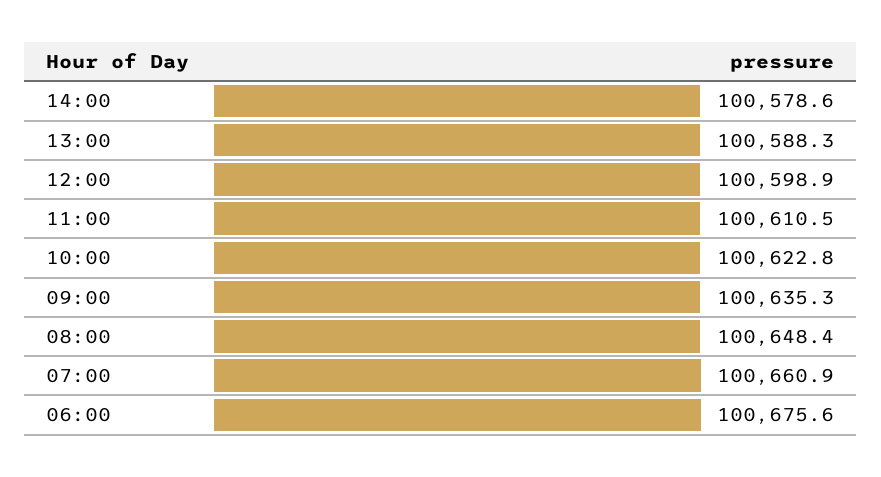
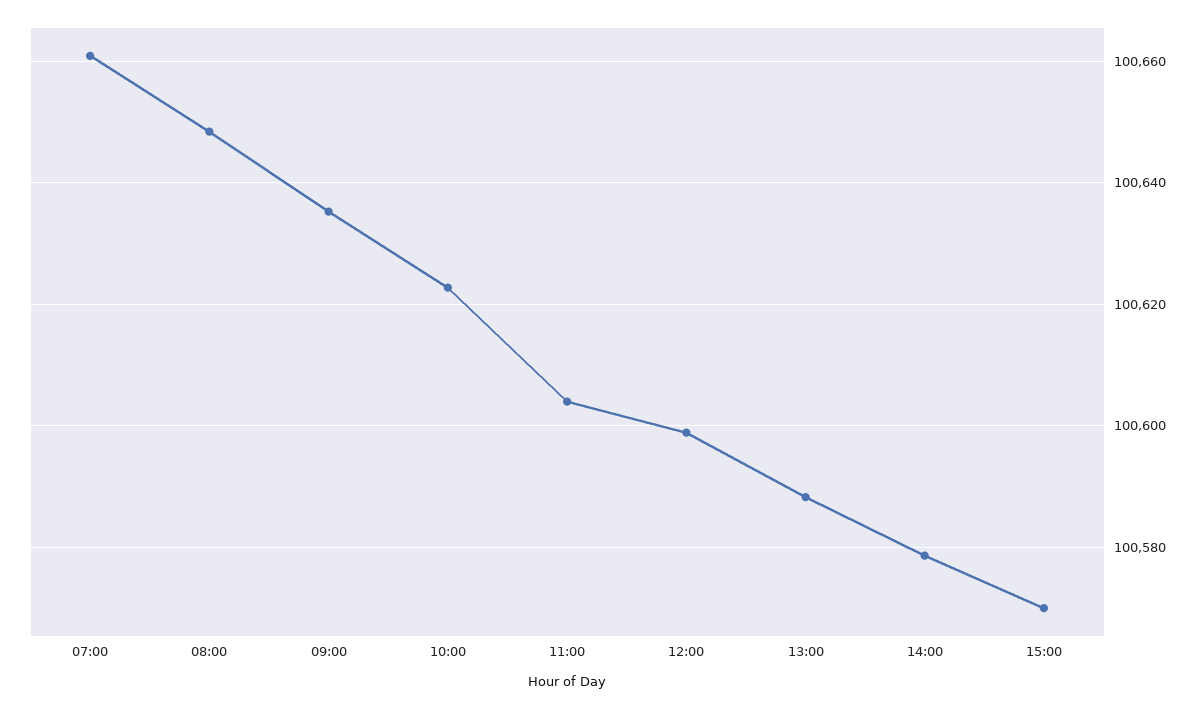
11:00: 100610.5 -> 100604
06:00: 100675.6 -> none
15:00: none -> 100570

